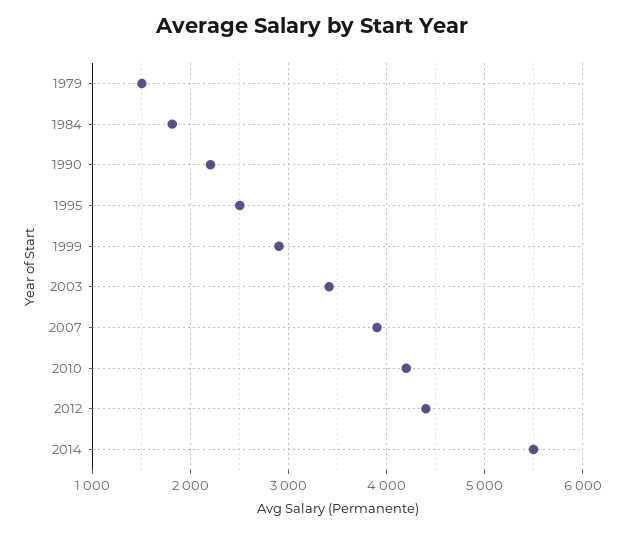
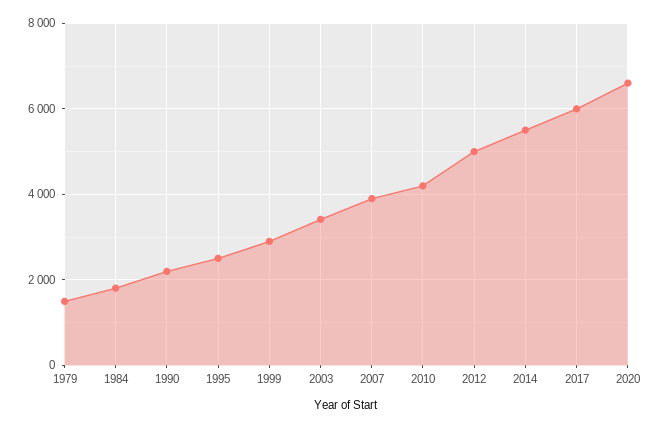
2012: 4400 -> 5000
2017: none -> 6000
2020: none -> 6600

